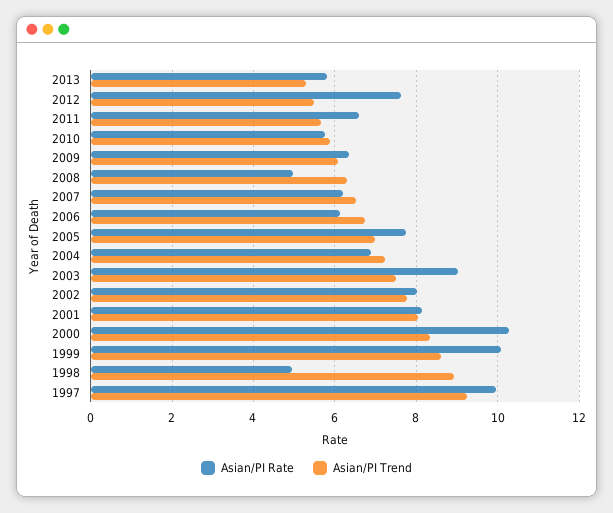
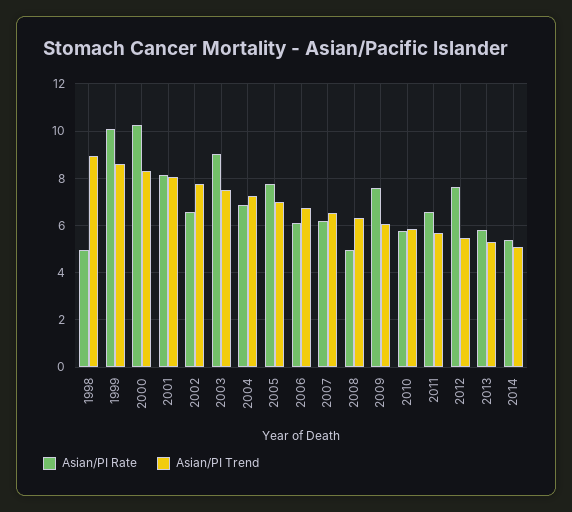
Asian/PI Rate, 2009: 6.4 -> 7.5
Asian/PI Rate, 2002: 8 -> 6.5
Asian/PI Rate, 1997: 10 -> none
Asian/PI Trend, 1997: 9.2 -> none
Asian/PI Rate, 2014: none -> 5.5
Asian/PI Trend, 2014: none -> 5

